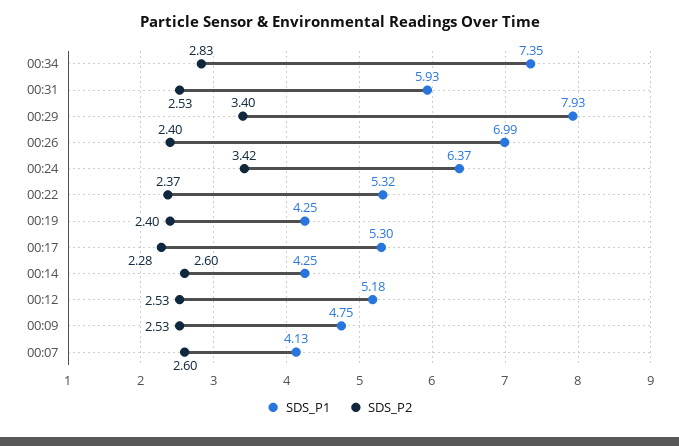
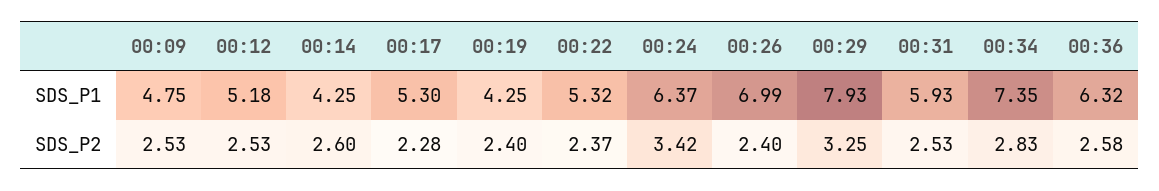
SDS_P2, 00:29: 3.4 -> 3.25
SDS_P1, 00:07: 4.13 -> none
SDS_P2, 00:07: 2.6 -> none
SDS_P1, 00:36: none -> 6.32
SDS_P2, 00:36: none -> 2.58

